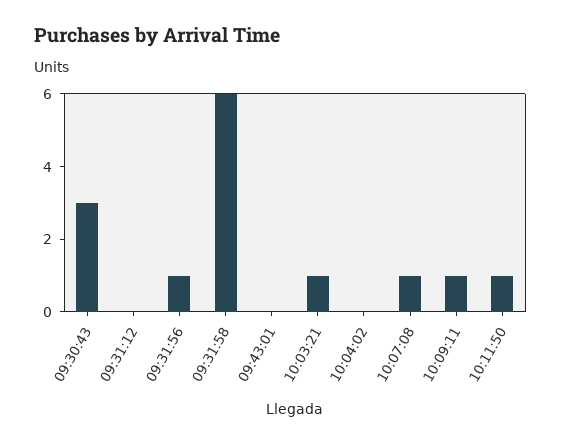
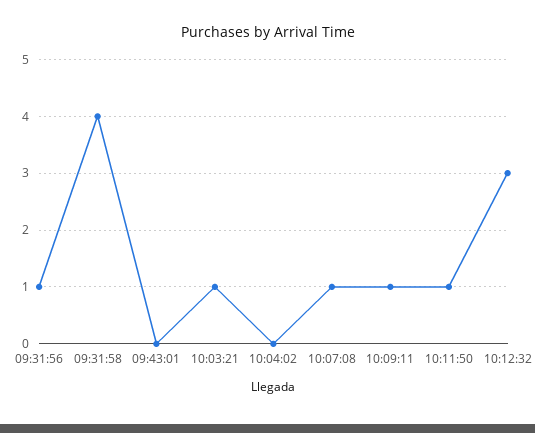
09:30:43: 3 -> none
09:31:12: 0 -> none
09:31:58: 6 -> 4
10:12:32: none -> 3

